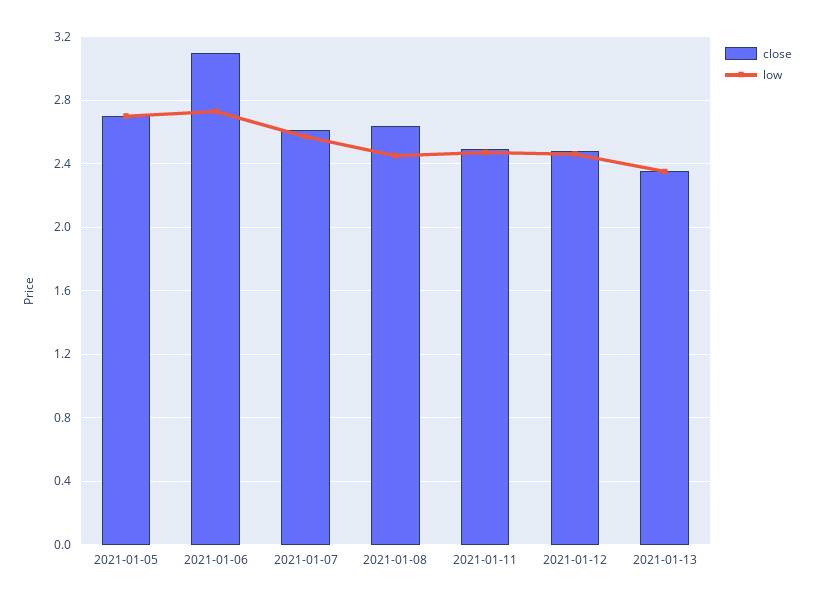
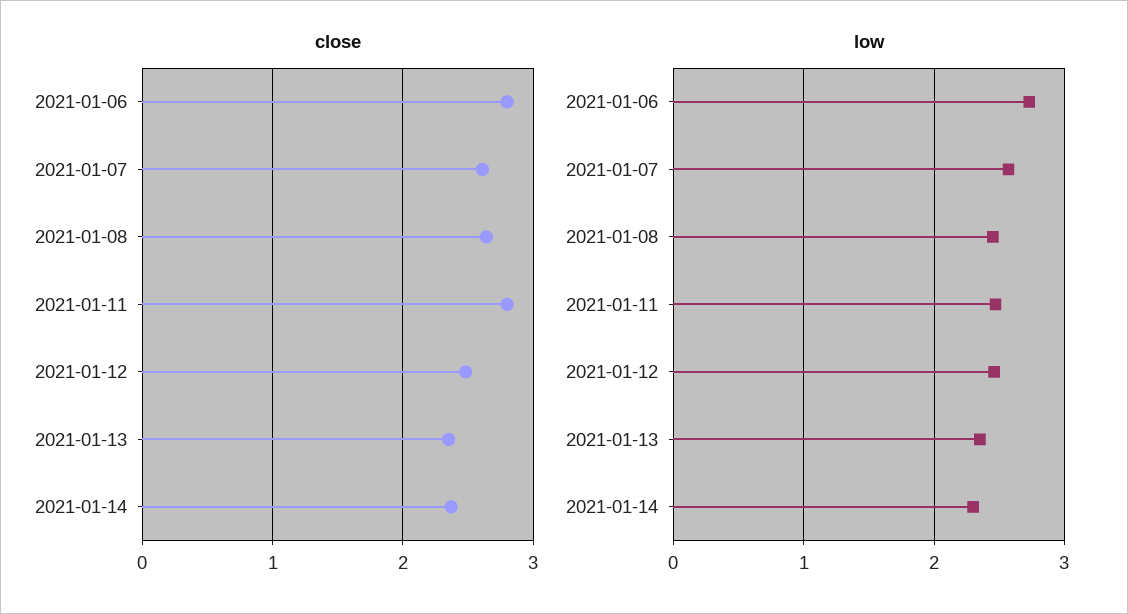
close, 2021-01-05: 2.7 -> none
low, 2021-01-05: 2.7 -> none
close, 2021-01-06: 3.1 -> 2.8
close, 2021-01-11: 2.5 -> 2.8
close, 2021-01-14: none -> 2.4
low, 2021-01-14: none -> 2.3

